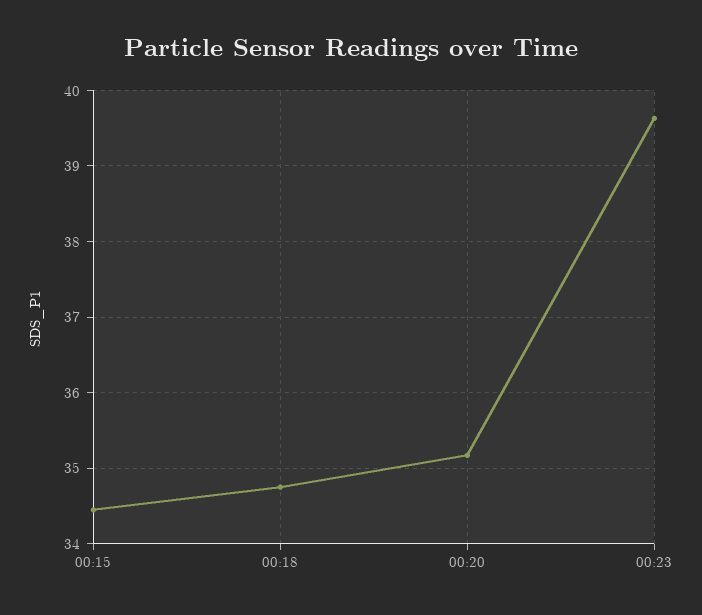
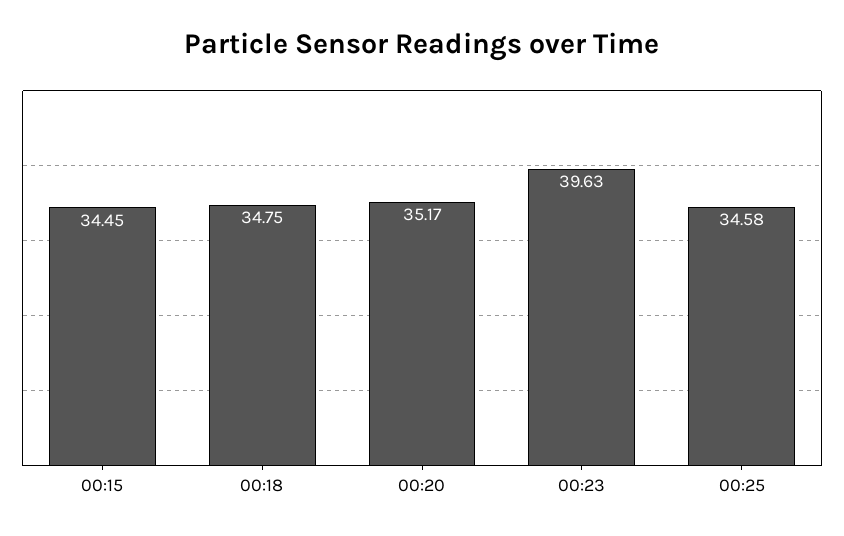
00:25: none -> 34.58

